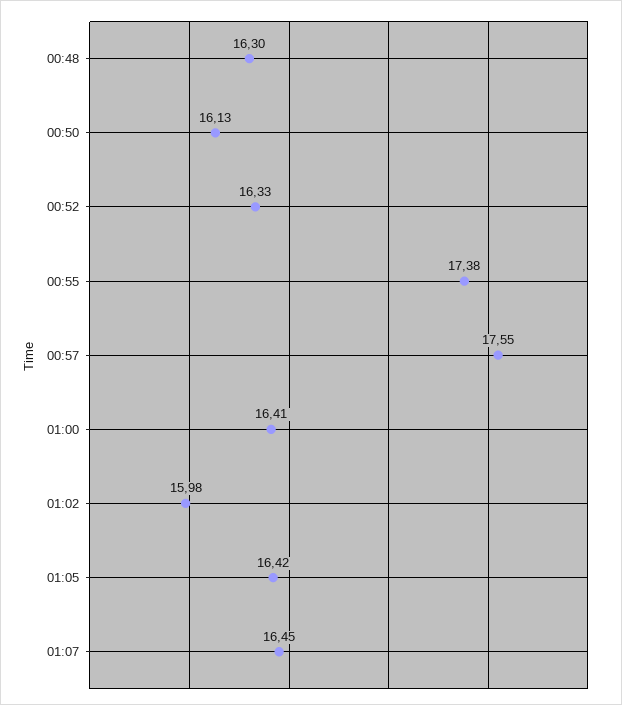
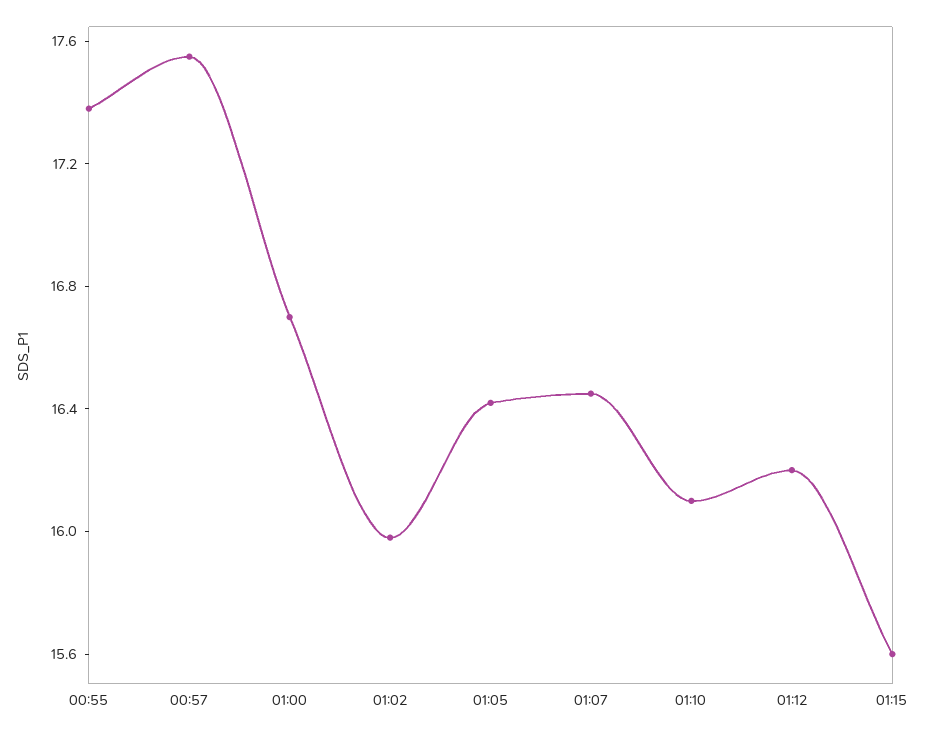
00:48: 16.3 -> none
00:50: 16.13 -> none
00:52: 16.33 -> none
01:00: 16.41 -> 16.7
01:10: none -> 16.1
01:12: none -> 16.2
01:15: none -> 15.6

